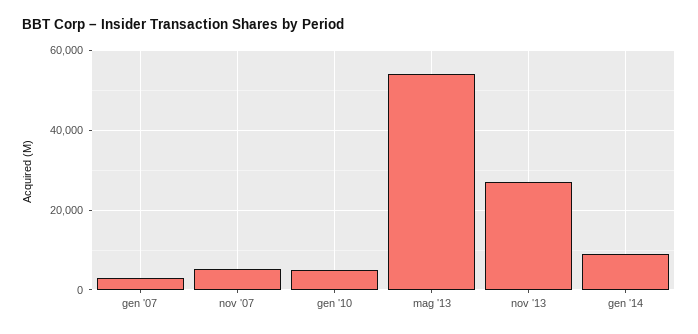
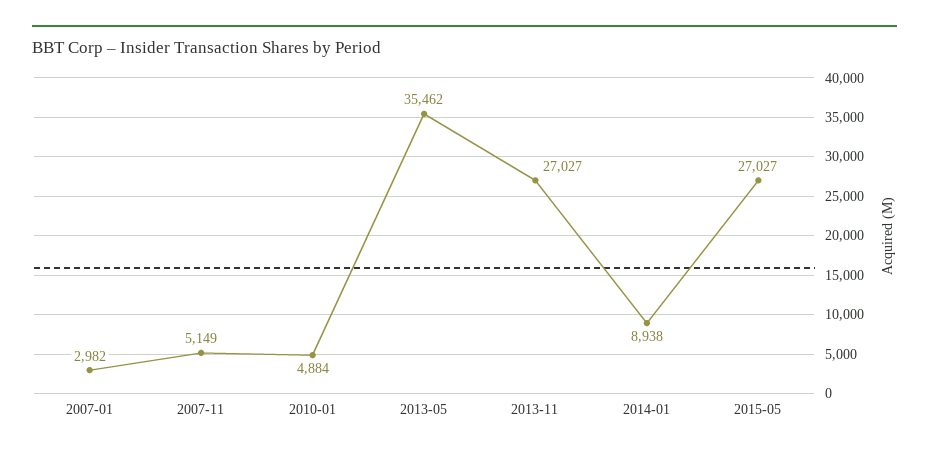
mag '13: 54000 -> 35462
2015-05: none -> 27027

